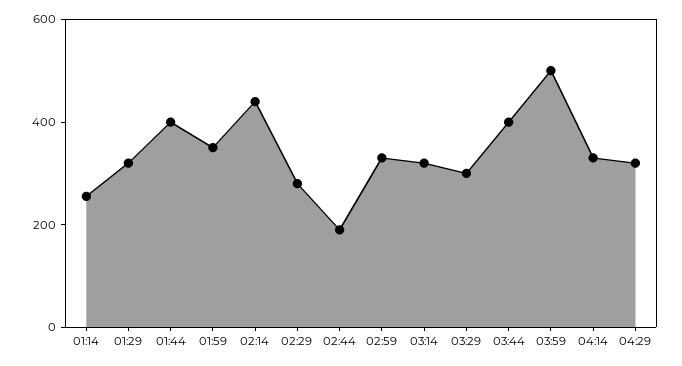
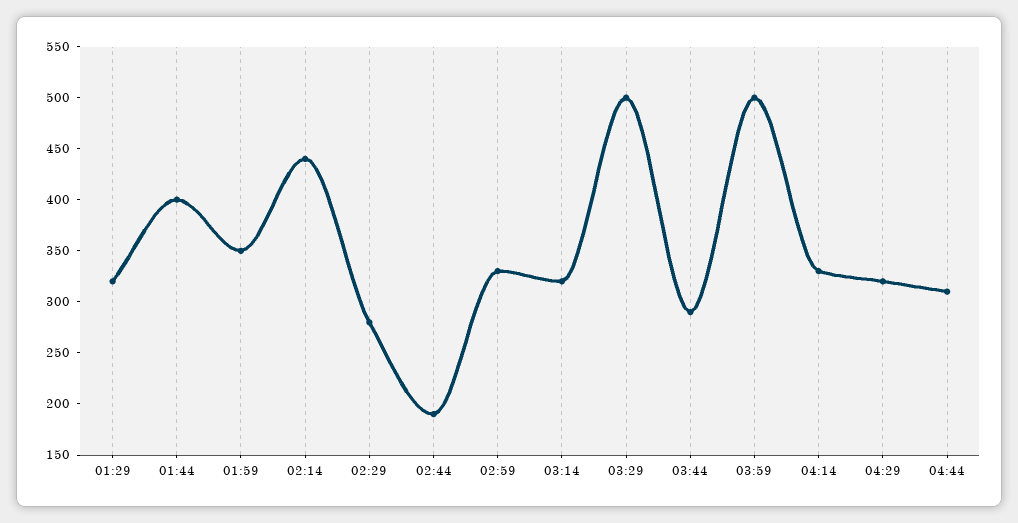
01:14: 250 -> none
03:29: 300 -> 500
03:44: 400 -> 290
04:44: none -> 310

